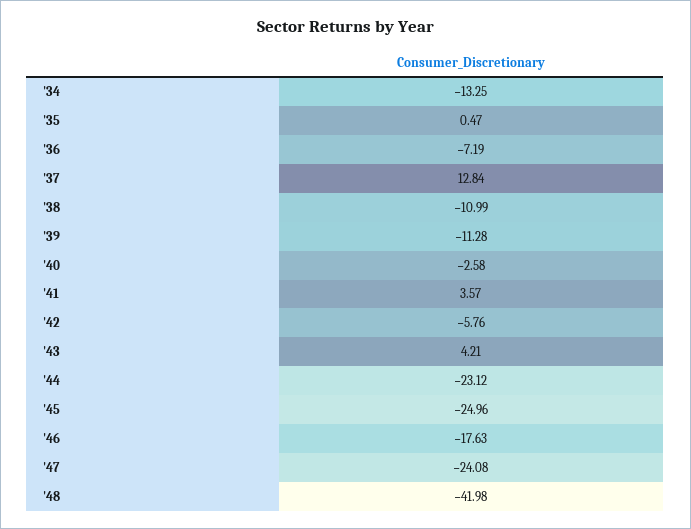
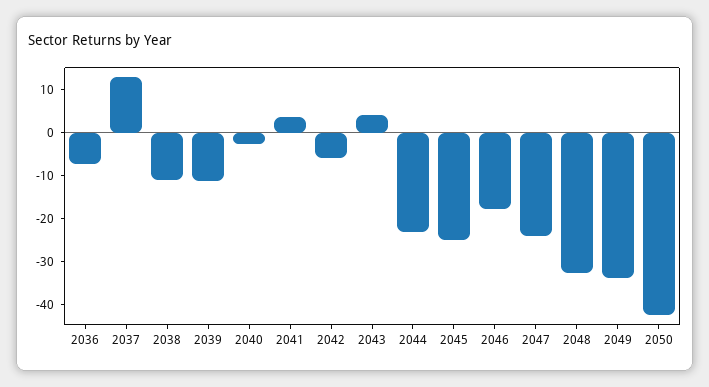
'34: -13.25 -> none
'35: 0.47 -> none
'48: -41.98 -> -32
2049: none -> -34
2050: none -> -42

